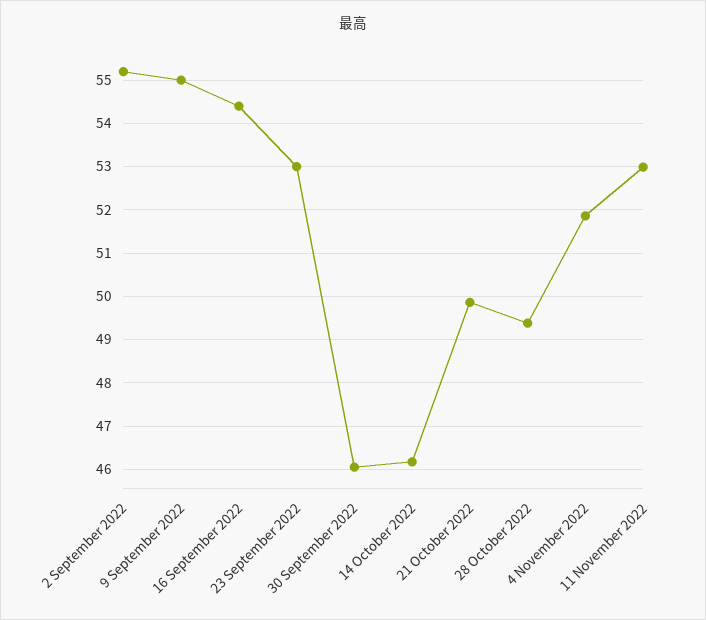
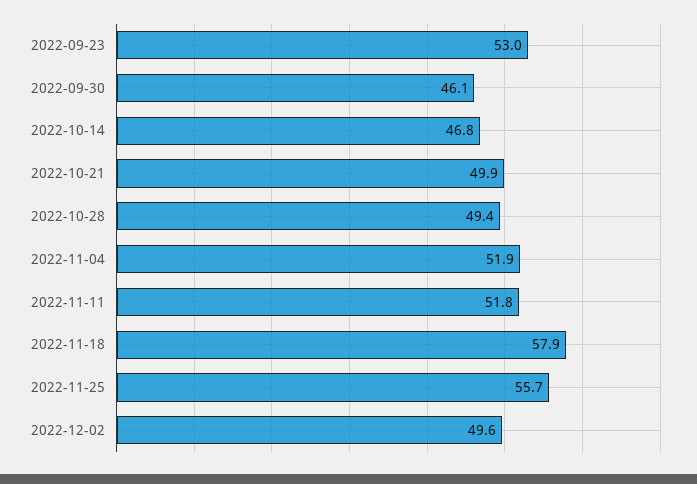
2 September 2022: 55.2 -> none
9 September 2022: 55 -> none
16 September 2022: 54.4 -> none
14 October 2022: 46.2 -> 46.8
11 November 2022: 53 -> 51.8
2022-11-18: none -> 57.9
2022-11-25: none -> 55.7
2022-12-02: none -> 49.6

